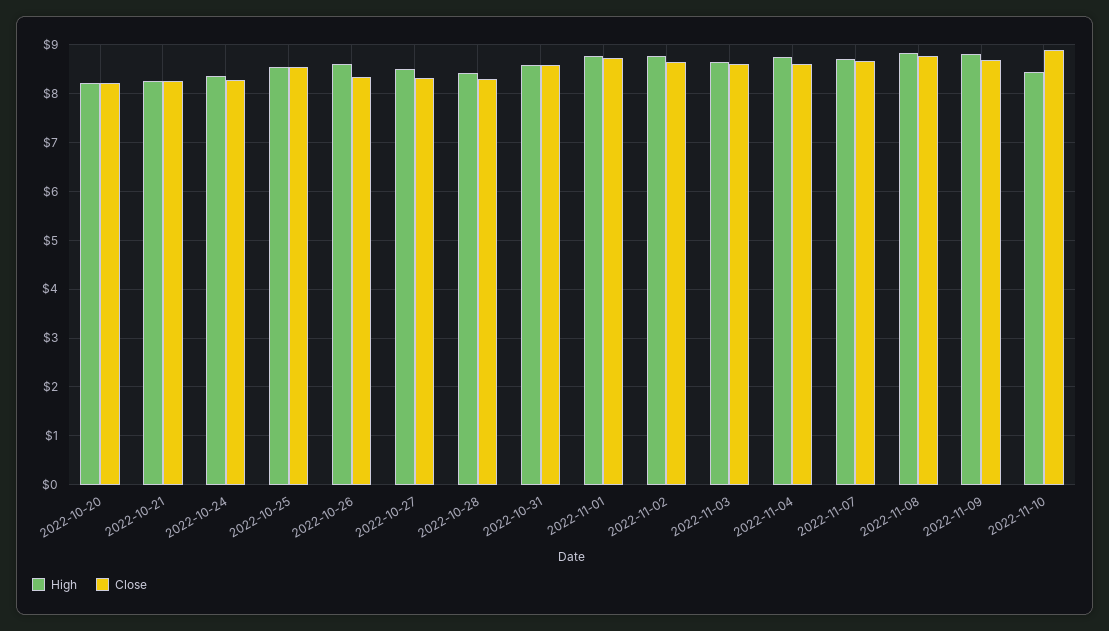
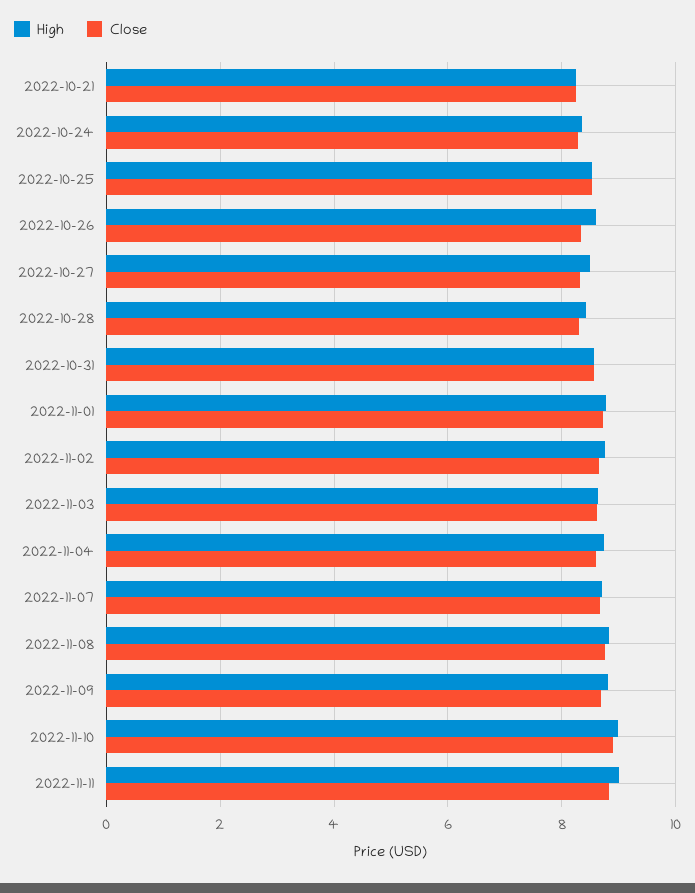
High, 2022-10-20: 8.2 -> none
Close, 2022-10-20: 8.2 -> none
High, 2022-11-10: 8.4 -> 9
High, 2022-11-11: none -> 9
Close, 2022-11-11: none -> 8.8

